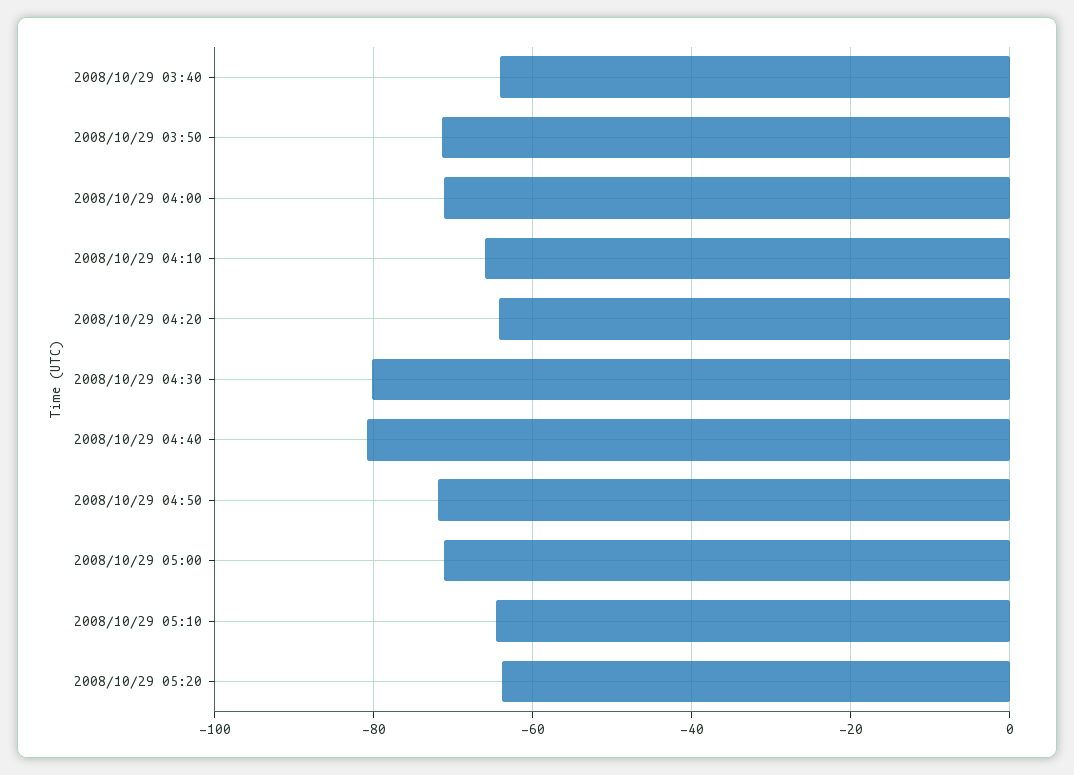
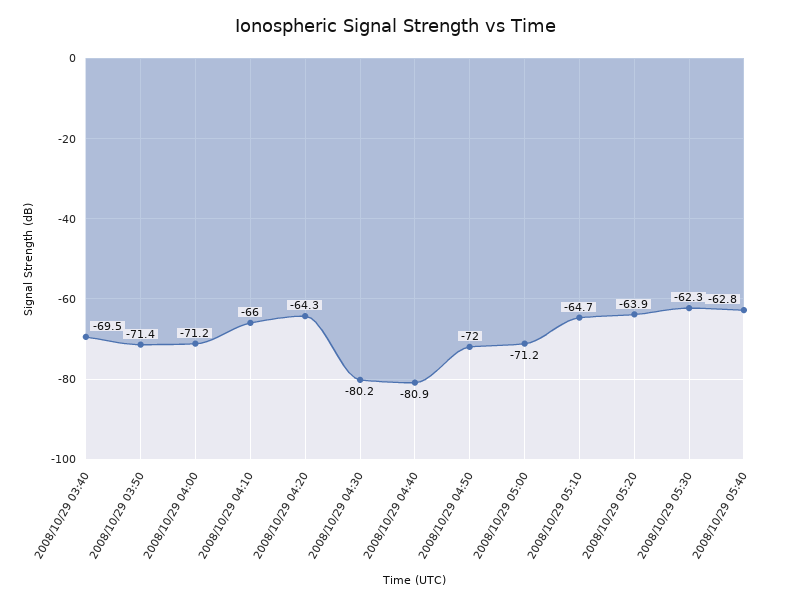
2008/10/29 03:40: -64 -> -69.5
2008/10/29 05:30: none -> -62.3
2008/10/29 05:40: none -> -62.8

